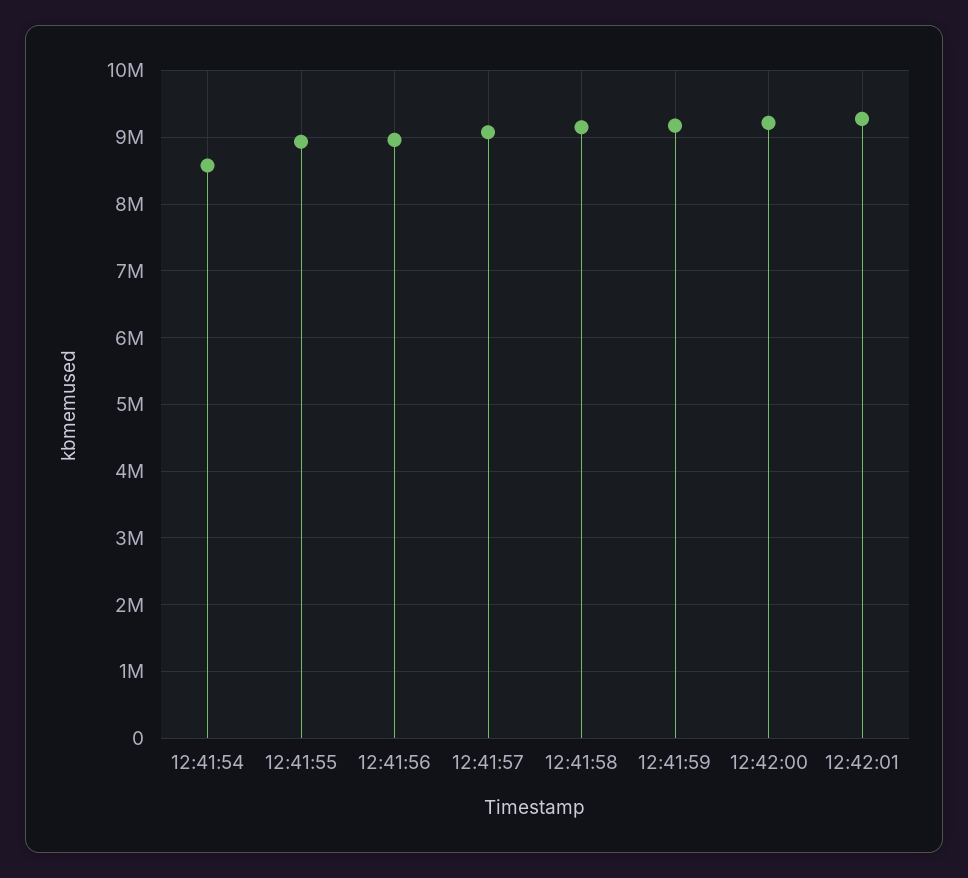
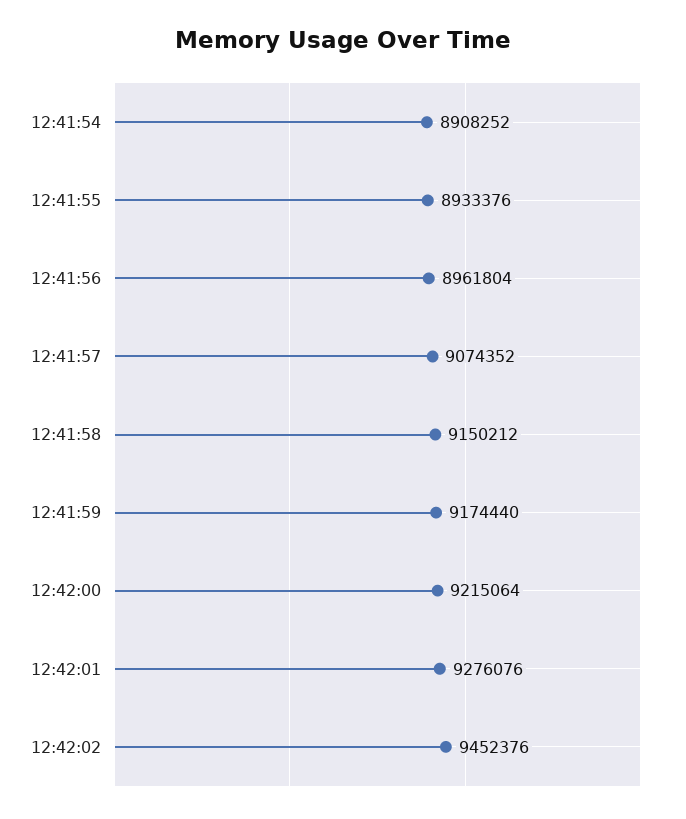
12:41:54: 8600000 -> 8908252
12:42:02: none -> 9452376

